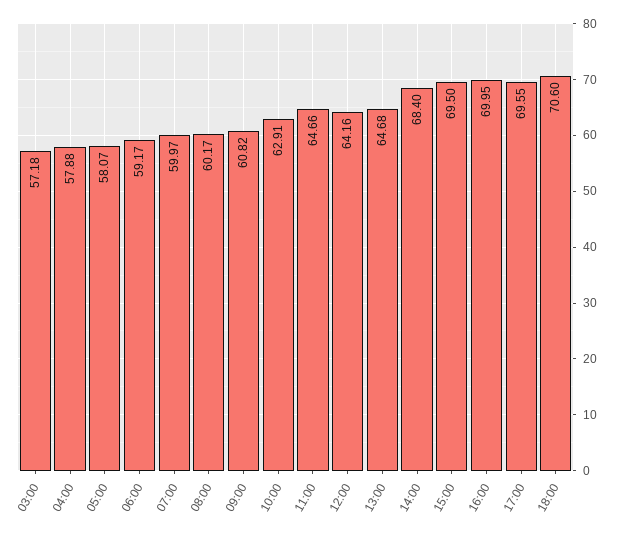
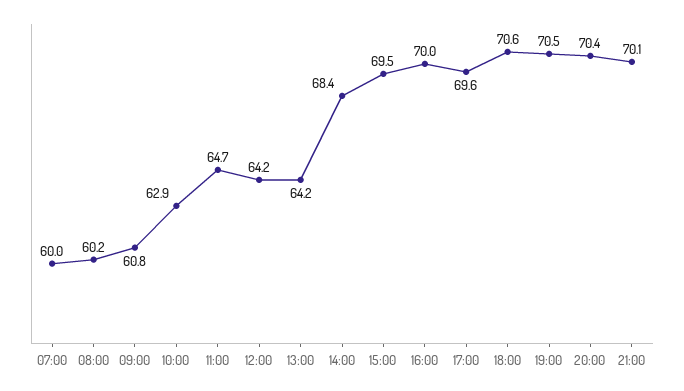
03:00: 57.18 -> none
04:00: 57.88 -> none
05:00: 58.07 -> none
06:00: 59.17 -> none
13:00: 64.68 -> 64.2
19:00: none -> 70.5
20:00: none -> 70.4
21:00: none -> 70.1

